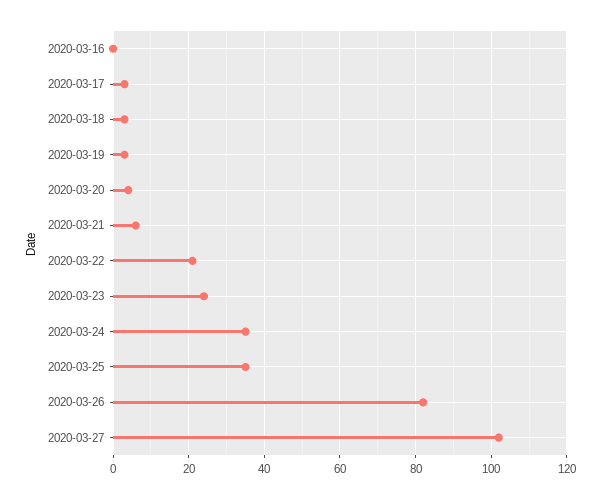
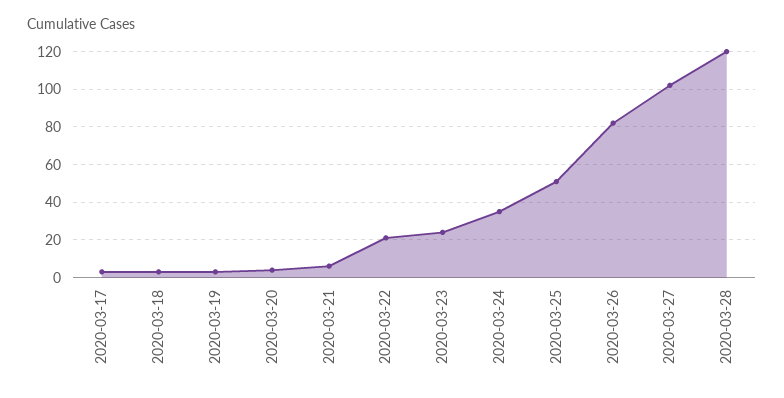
2020-03-16: 0 -> none
2020-03-25: 35 -> 50
2020-03-28: none -> 120

